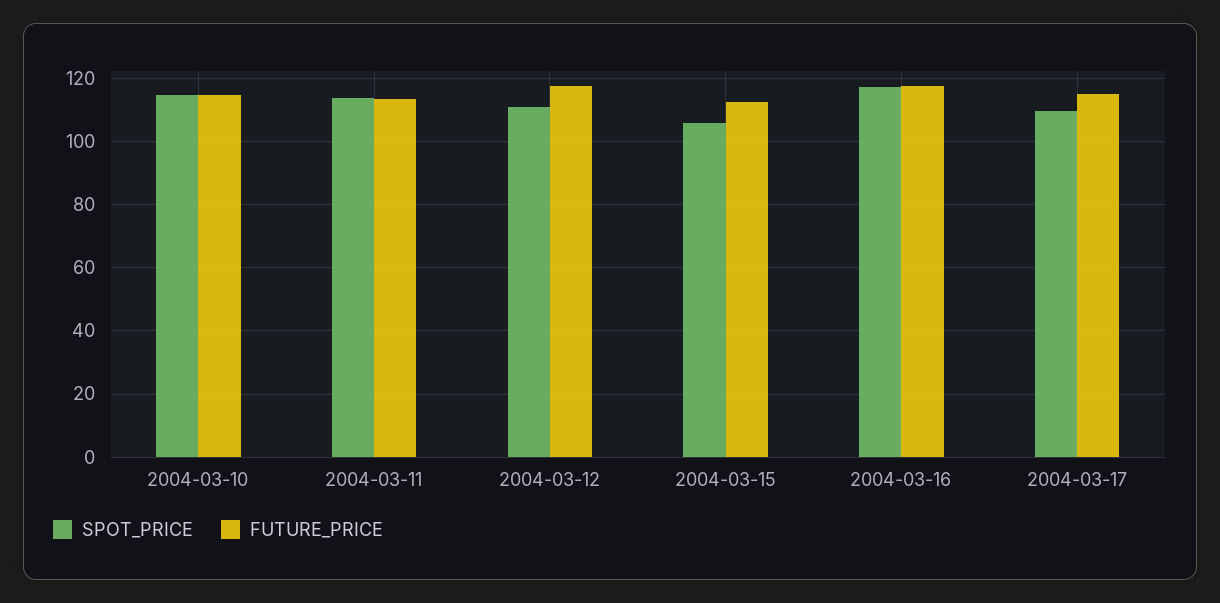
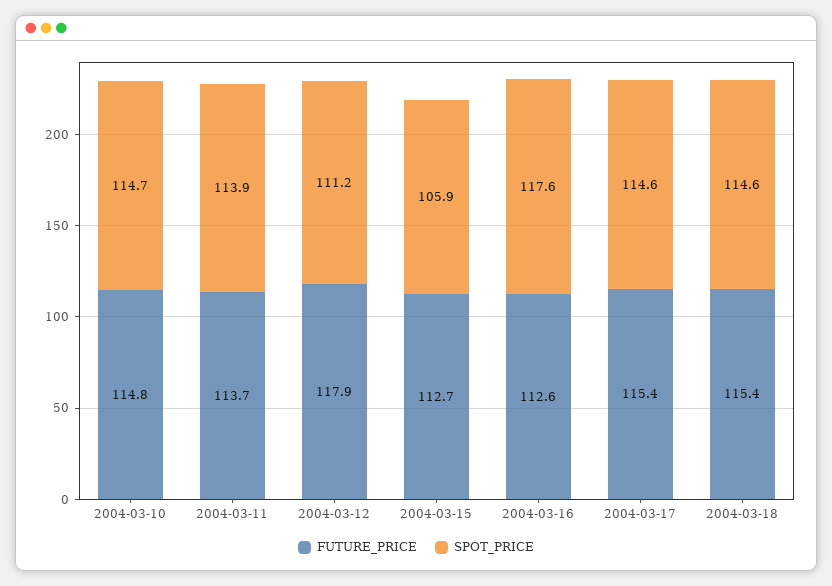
FUTURE_PRICE, 2004-03-16: 118 -> 112.6
SPOT_PRICE, 2004-03-17: 110 -> 114.6
FUTURE_PRICE, 2004-03-18: none -> 115.4
SPOT_PRICE, 2004-03-18: none -> 114.6

